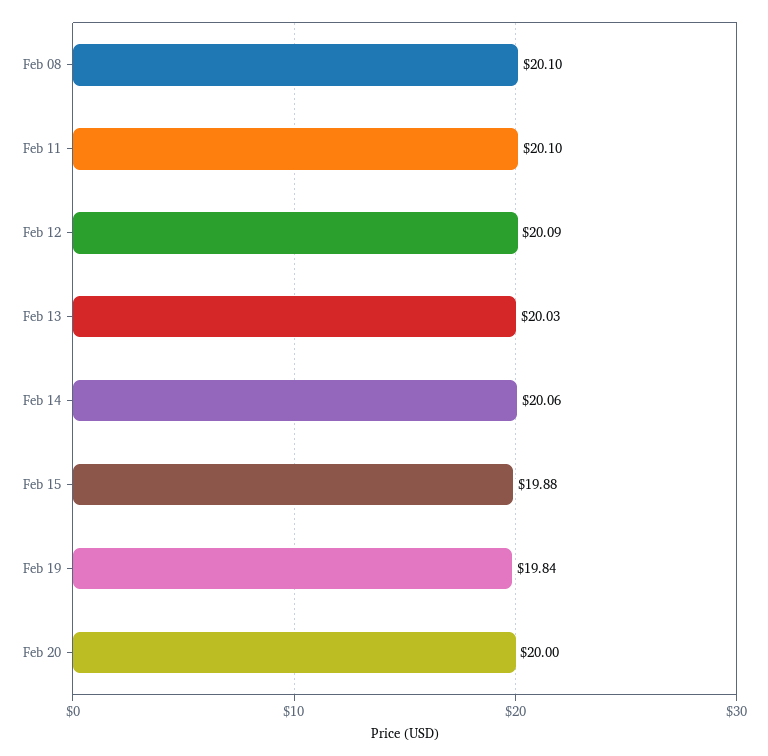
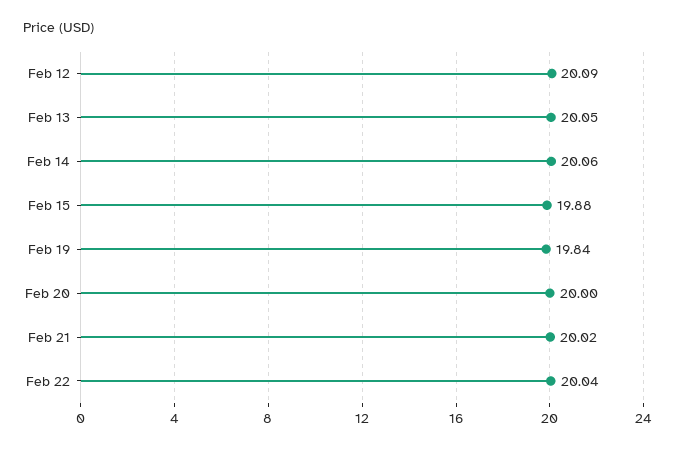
Feb 08: 20.1 -> none
Feb 11: 20.1 -> none
Feb 13: 20.03 -> 20.05
Feb 21: none -> 20.02
Feb 22: none -> 20.04

